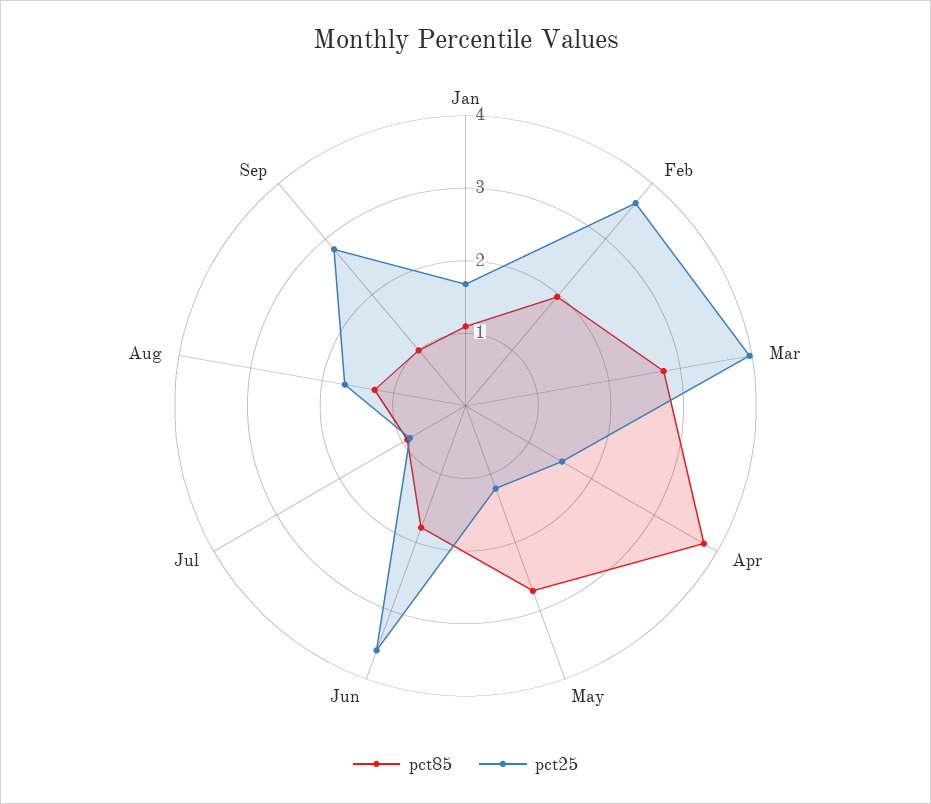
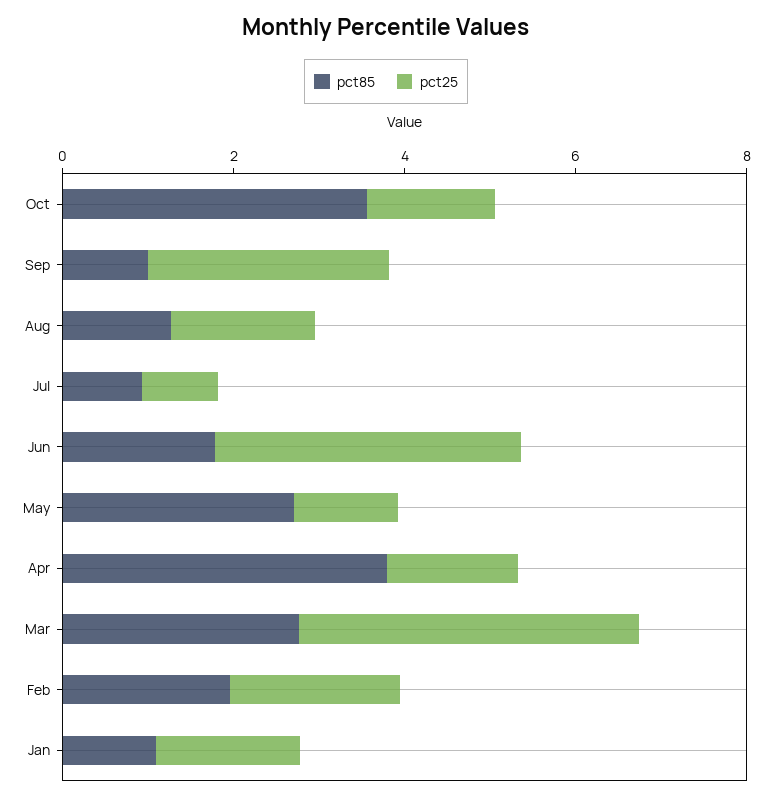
pct25, Feb: 3.6 -> 2
pct85, Oct: none -> 3.5
pct25, Oct: none -> 1.5

